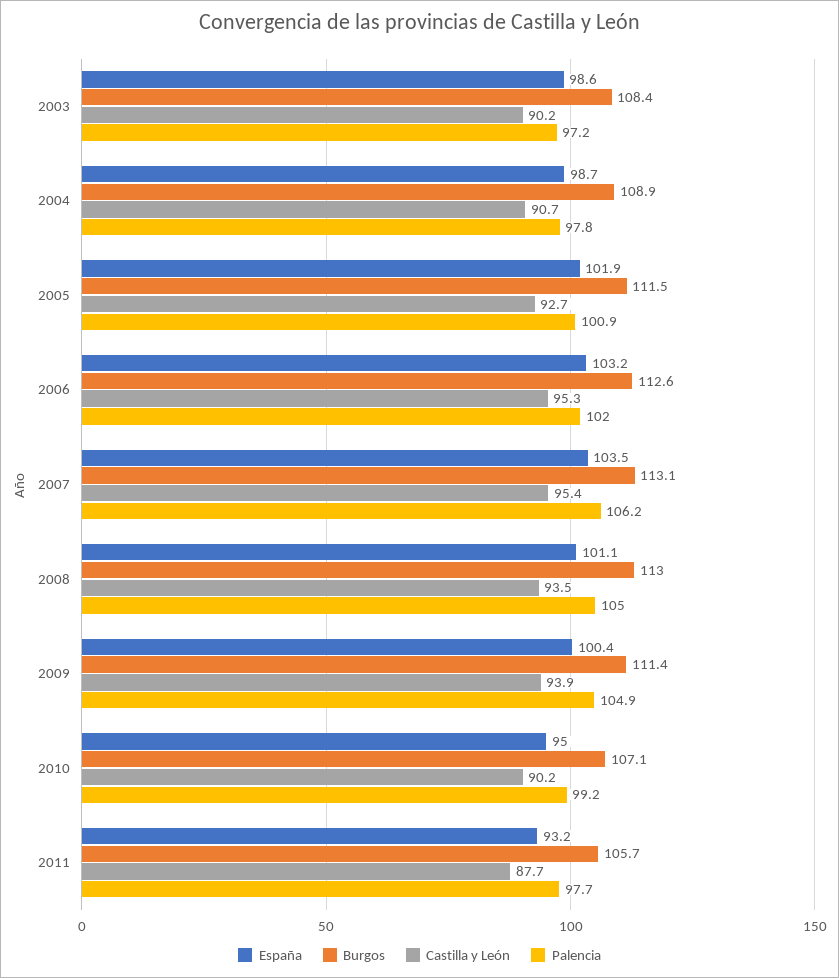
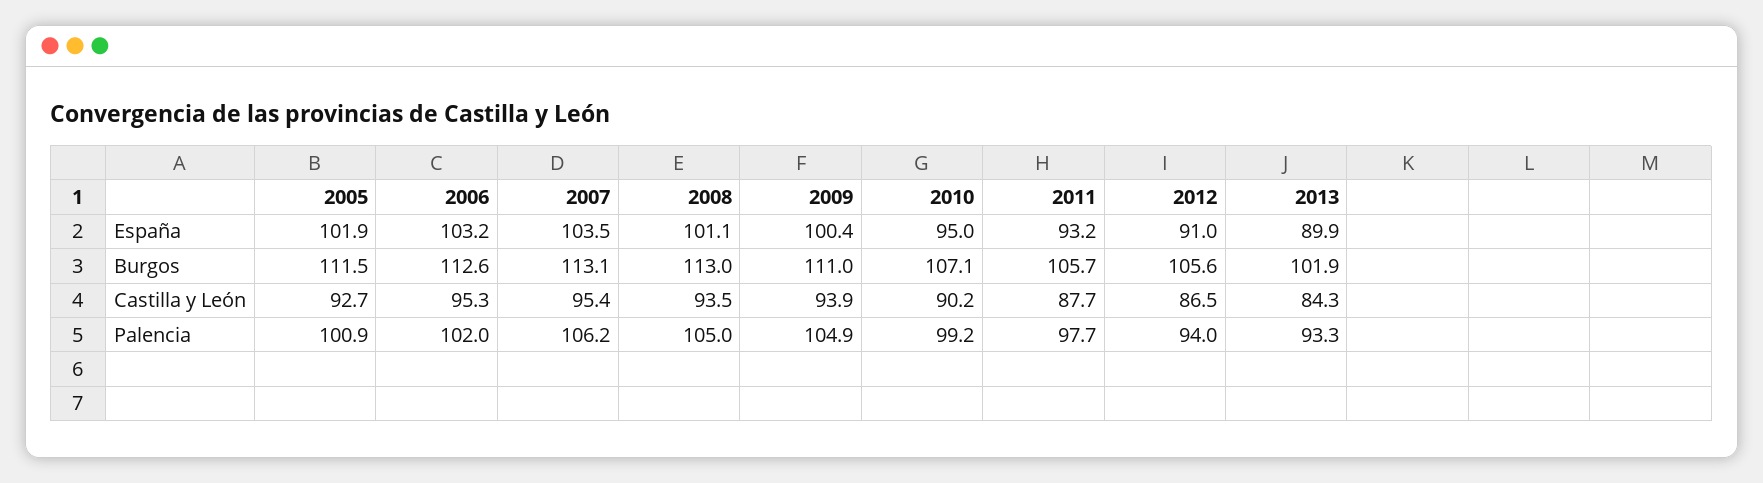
España, 2003: 98.6 -> none
Burgos, 2003: 108.4 -> none
Castilla y León, 2003: 90.2 -> none
Palencia, 2003: 97.2 -> none
España, 2004: 98.7 -> none
Burgos, 2004: 108.9 -> none
Castilla y León, 2004: 90.7 -> none
Palencia, 2004: 97.8 -> none
Burgos, 2009: 111.4 -> 111
España, 2012: none -> 91
España, 2013: none -> 89.9
Burgos, 2012: none -> 105.6
Burgos, 2013: none -> 101.9
Castilla y León, 2012: none -> 86.5
Castilla y León, 2013: none -> 84.3
Palencia, 2012: none -> 94
Palencia, 2013: none -> 93.3

